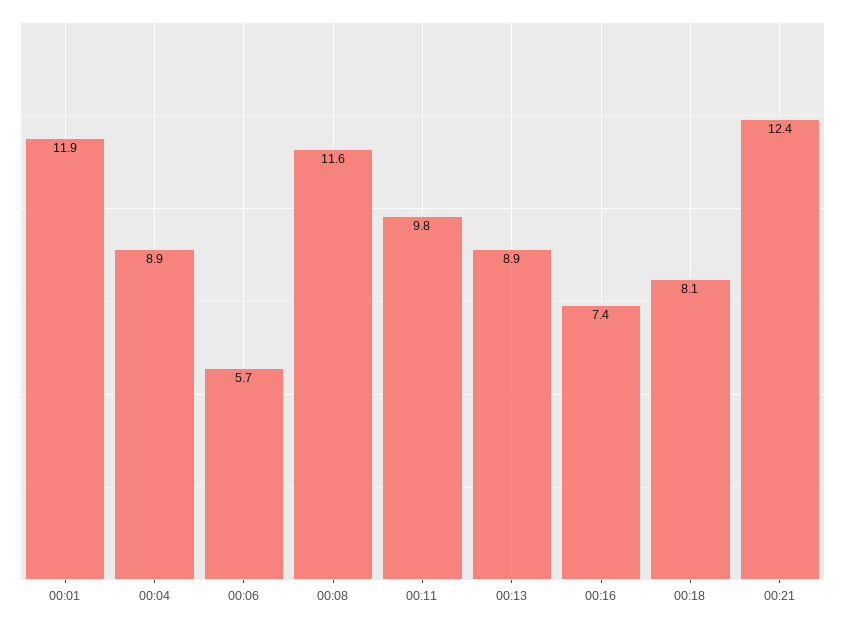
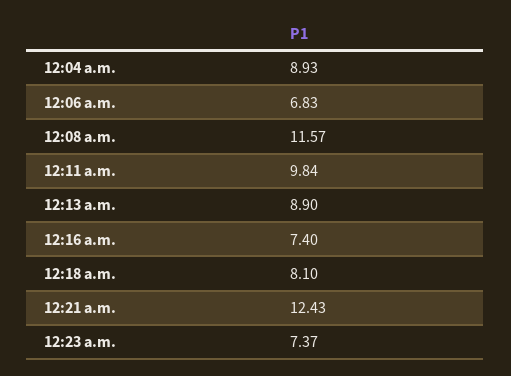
00:01: 11.9 -> none
00:06: 5.7 -> 6.83
12:23 a.m.: none -> 7.37

